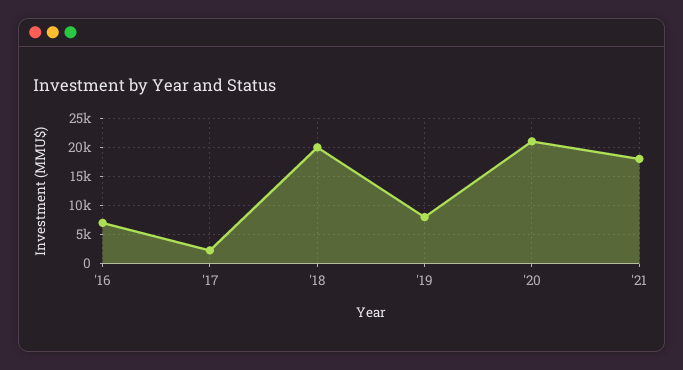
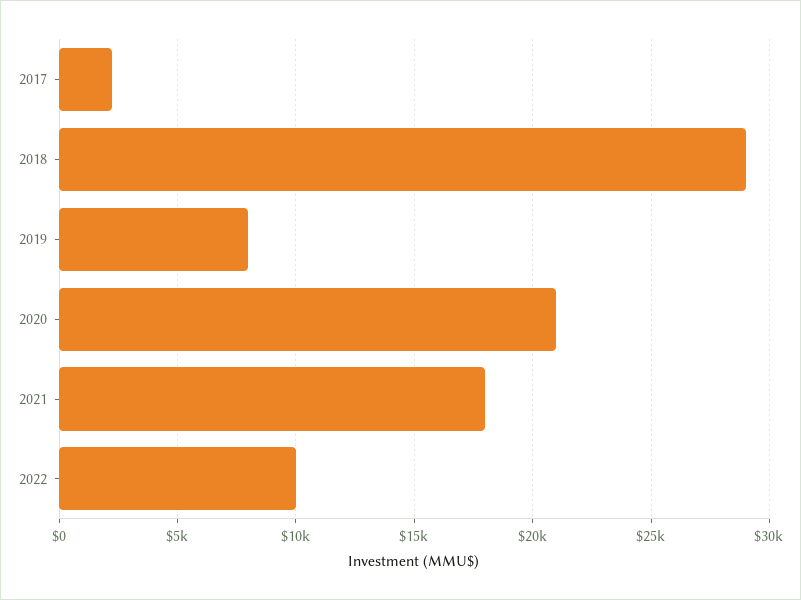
'16: 7500 -> none
'18: 20000 -> 29000
2022: none -> 10000

